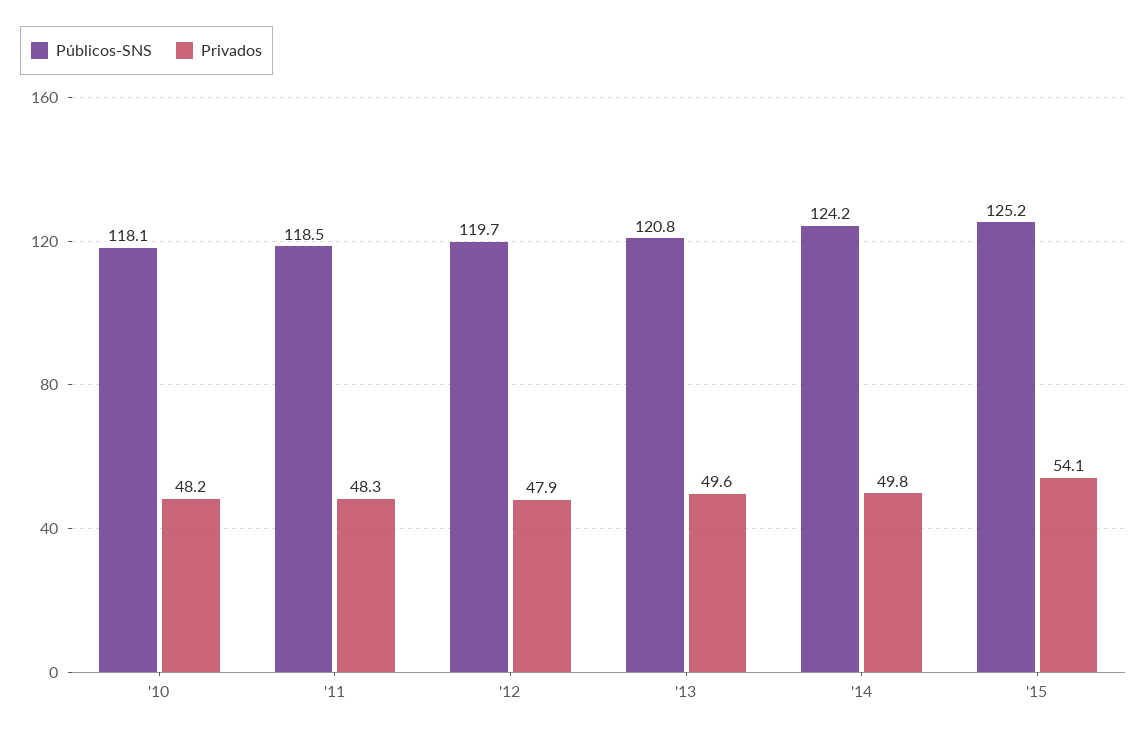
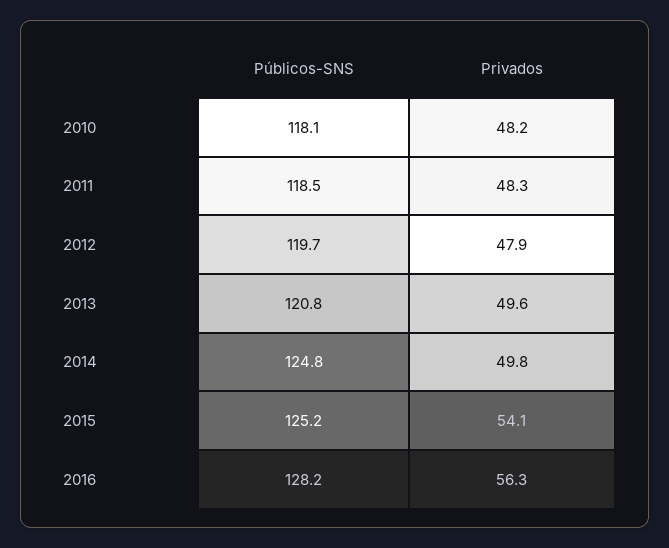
Públicos-SNS, '14: 124.2 -> 124.8
Públicos-SNS, 2016: none -> 128.2
Privados, 2016: none -> 56.3

